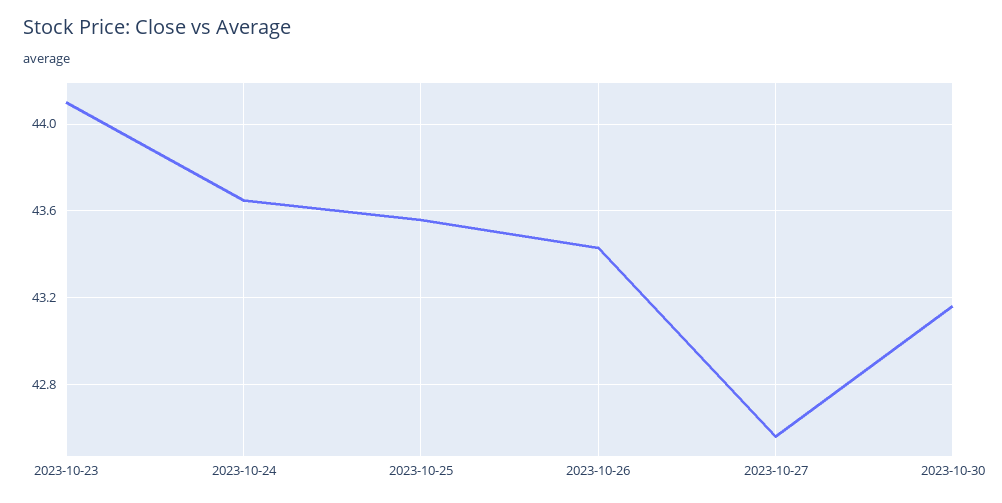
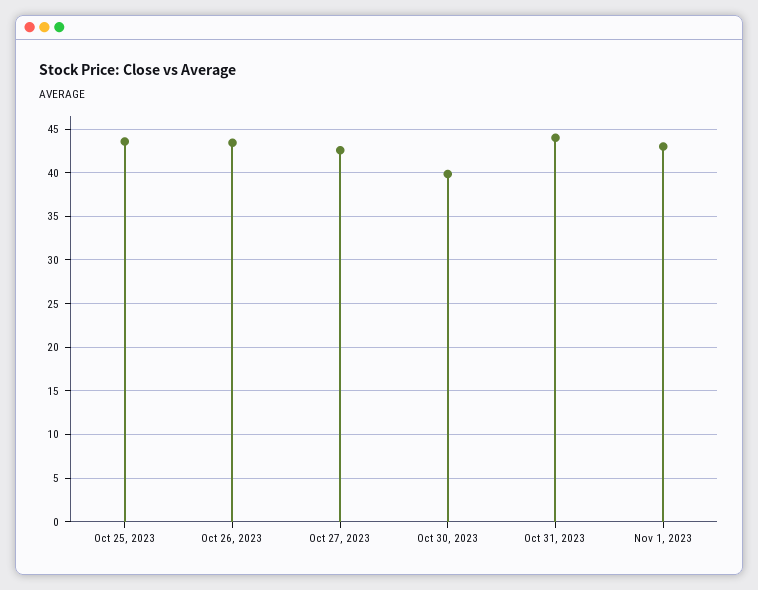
2023-10-23: 44.1 -> none
2023-10-24: 43.65 -> none
2023-10-30: 43.15 -> 40
Oct 31, 2023: none -> 44
Nov 1, 2023: none -> 43

